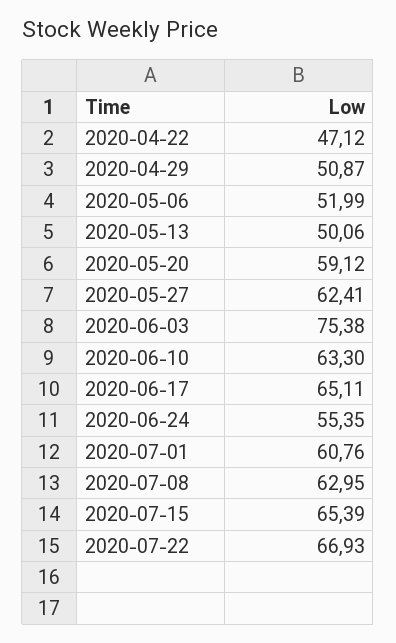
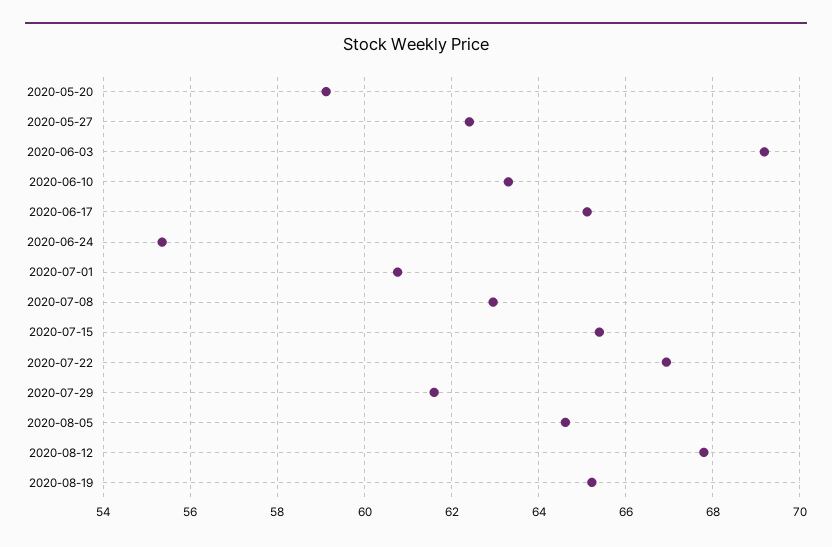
2020-04-22: 47.12 -> none
2020-04-29: 50.87 -> none
2020-05-06: 51.99 -> none
2020-05-13: 50.06 -> none
2020-06-03: 75.38 -> 69.2
2020-07-29: none -> 61.6
2020-08-05: none -> 64.6
2020-08-12: none -> 67.8
2020-08-19: none -> 65.2

